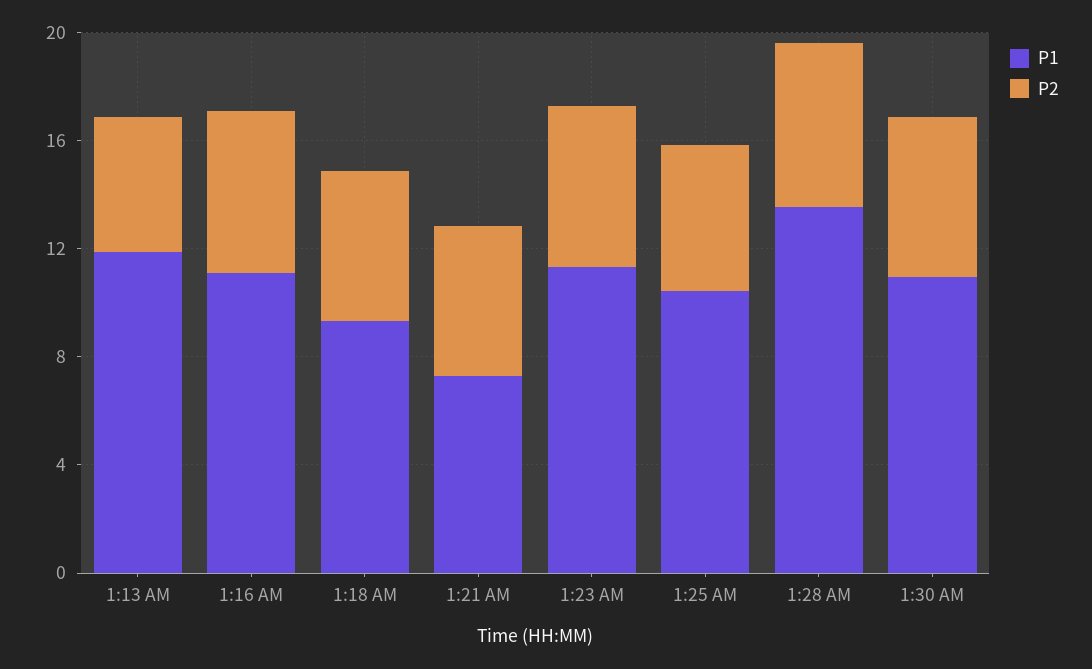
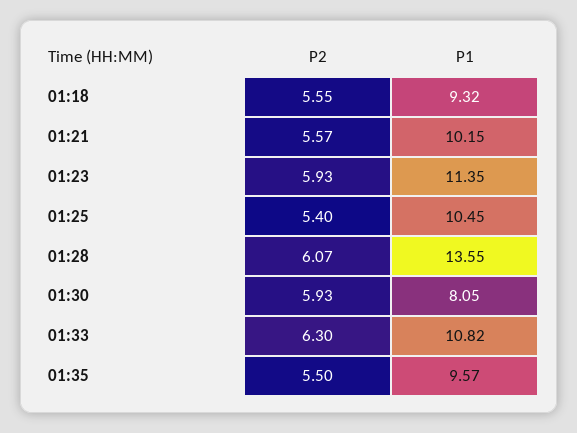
P1, 1:13 AM: 12 -> none
P2, 1:13 AM: 5 -> none
P1, 1:16 AM: 11 -> none
P2, 1:16 AM: 6 -> none
P1, 1:21 AM: 7 -> 10.15
P1, 1:30 AM: 11 -> 8.05
P2, 01:33: none -> 6.3
P1, 01:33: none -> 10.82
P2, 01:35: none -> 5.5
P1, 01:35: none -> 9.57

